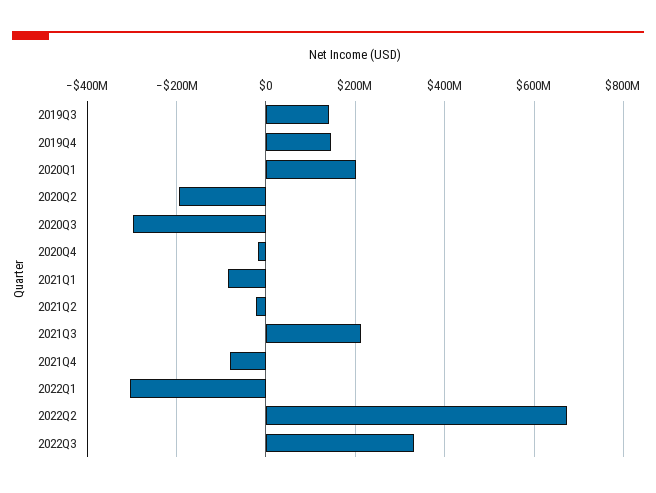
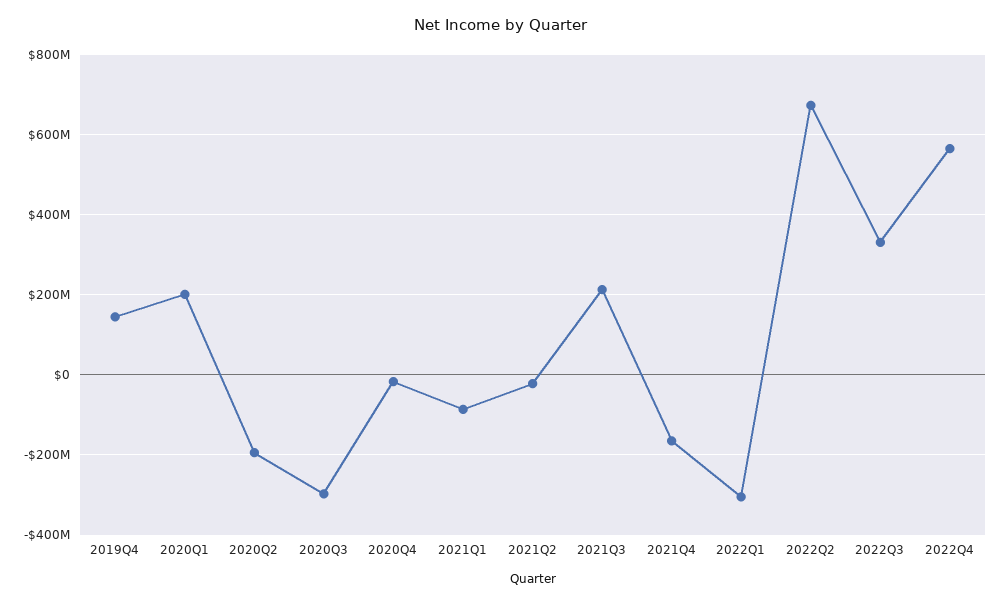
2019Q3: 140000000 -> none
2021Q4: -80000000 -> -160000000
2022Q4: none -> 560000000

